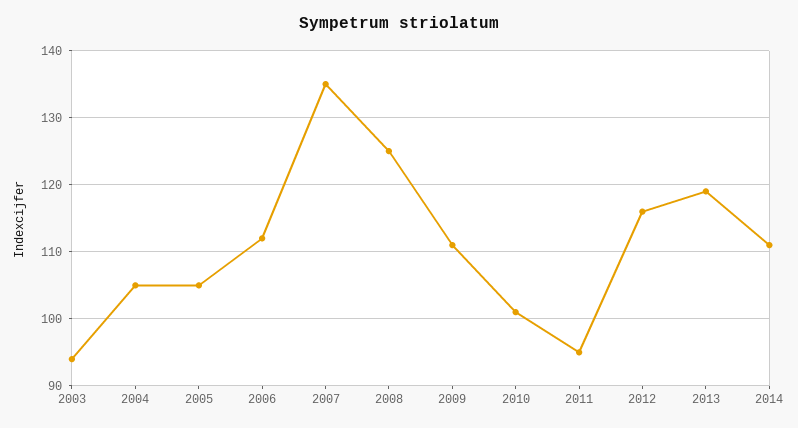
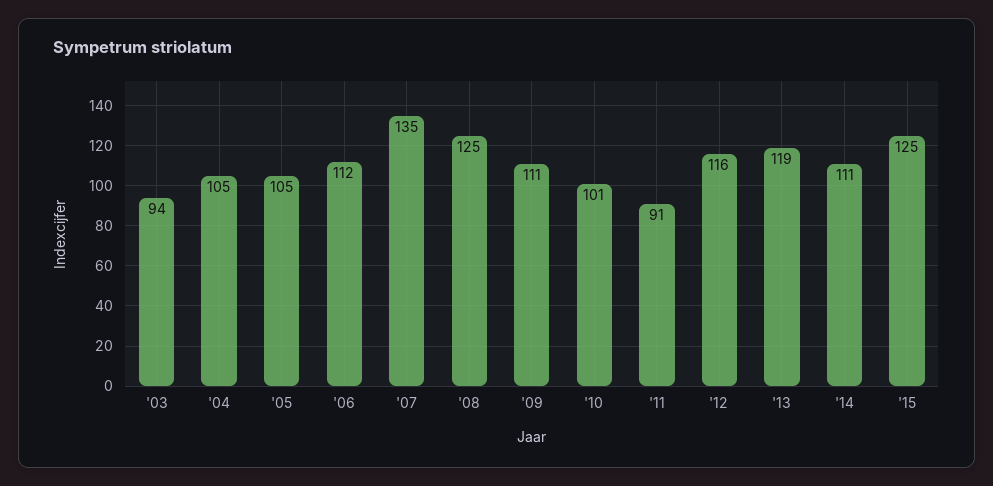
2011: 95 -> 91
'15: none -> 125

